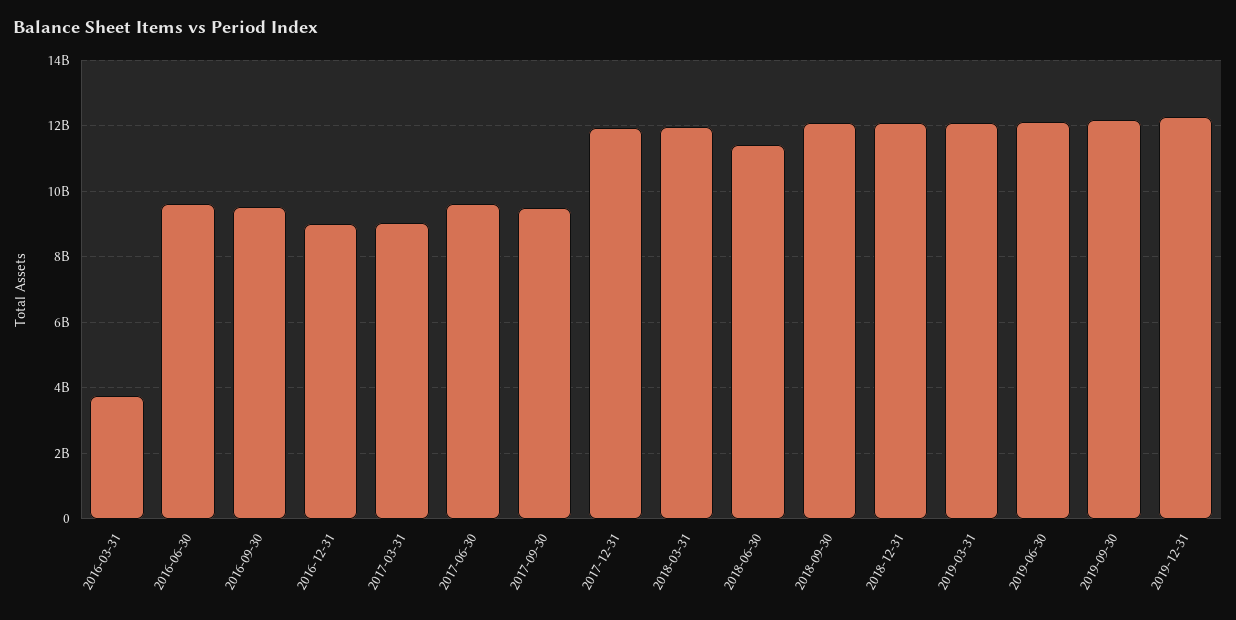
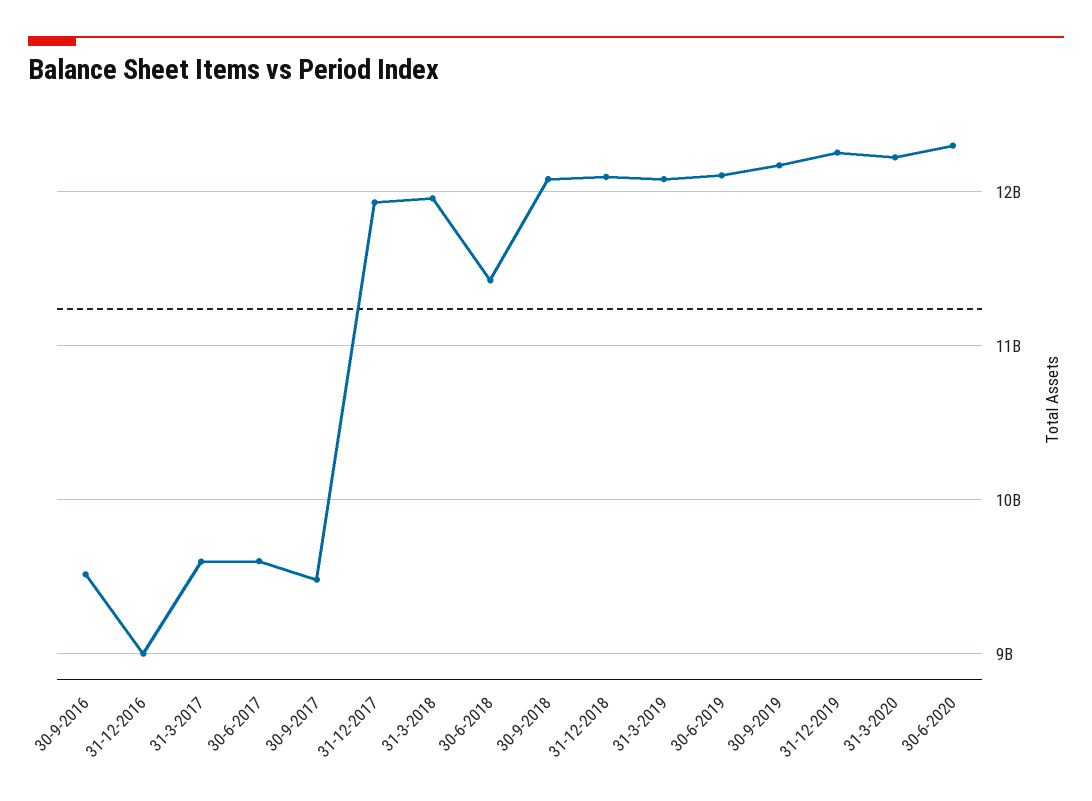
2016-03-31: 3800000000 -> none
2016-06-30: 9600000000 -> none
2017-03-31: 9000000000 -> 9600000000
31-3-2020: none -> 12200000000
30-6-2020: none -> 12300000000

